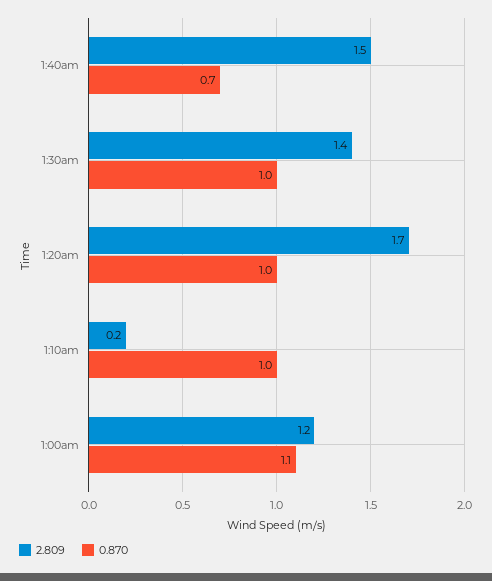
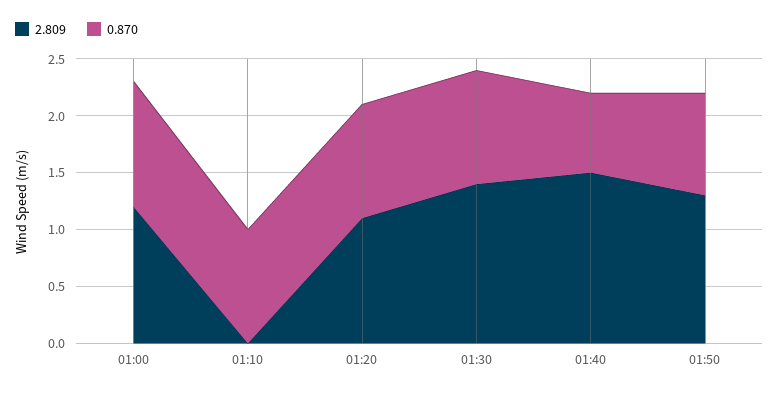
2.809, 1:20am: 1.7 -> 1.1
2.809, 1:10am: 0.2 -> 0
2.809, 01:50: none -> 1.3
0.870, 01:50: none -> 0.9

